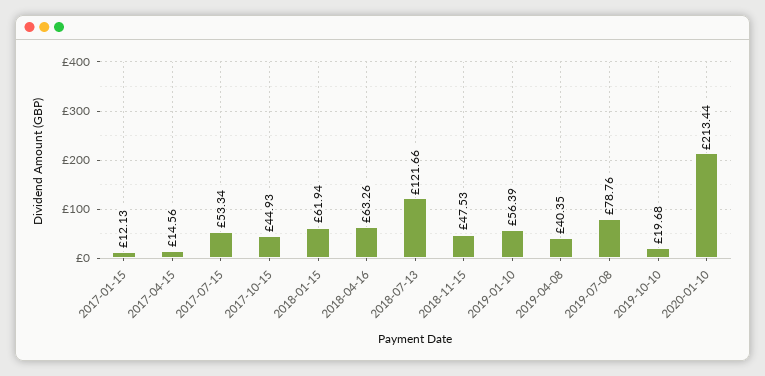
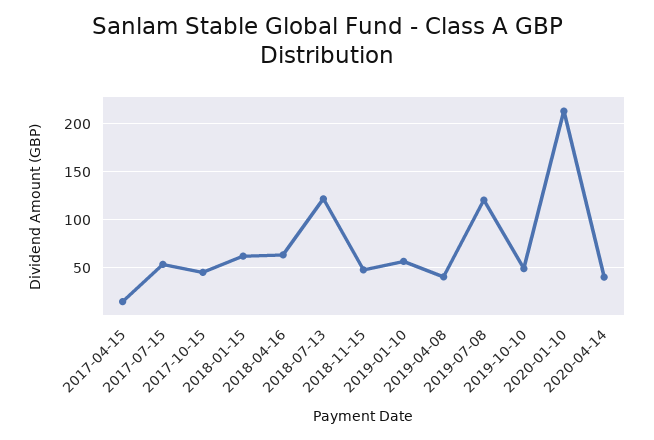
2017-01-15: 12.13 -> none
2019-07-08: 78.76 -> 120
2019-10-10: 19.68 -> 50
2020-04-14: none -> 40

